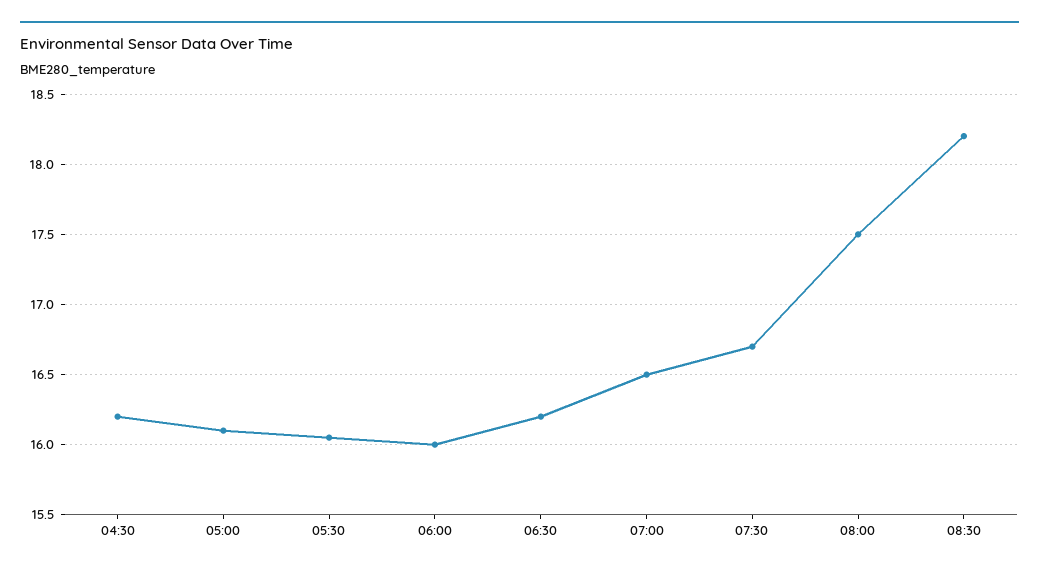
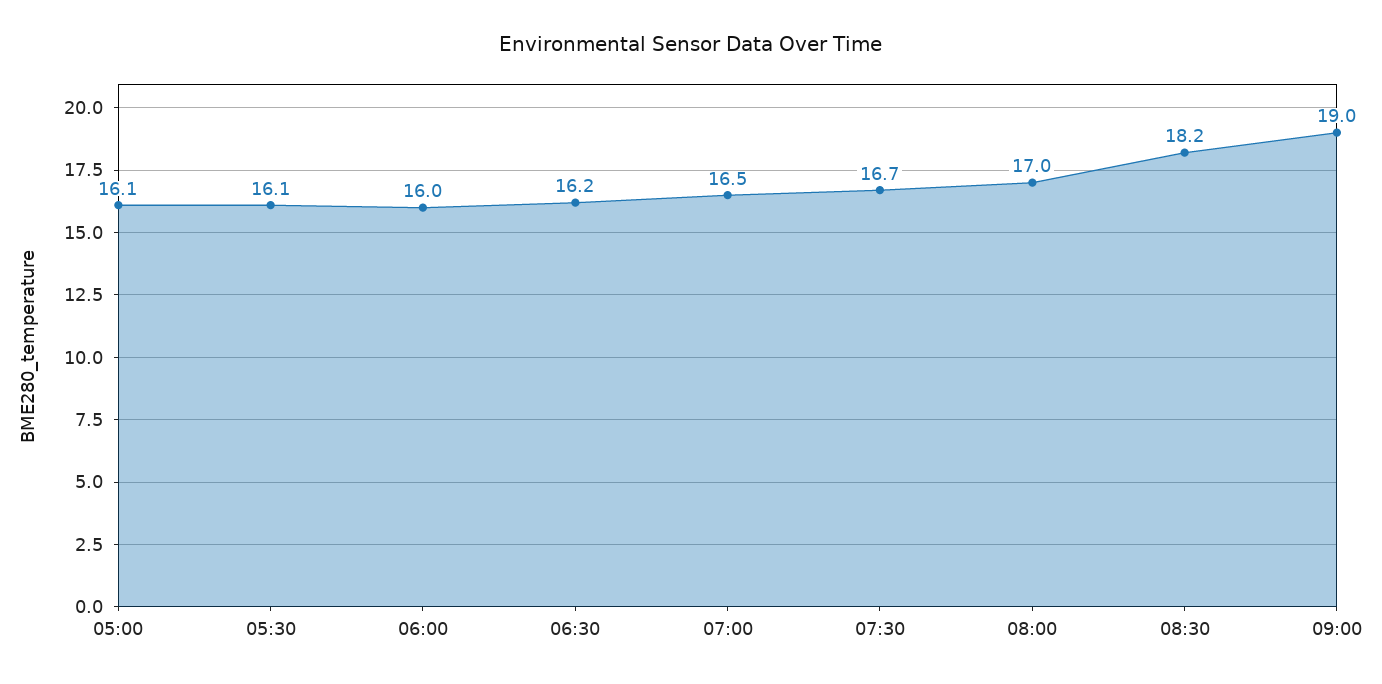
04:30: 16.2 -> none
08:00: 17.5 -> 17
09:00: none -> 19

